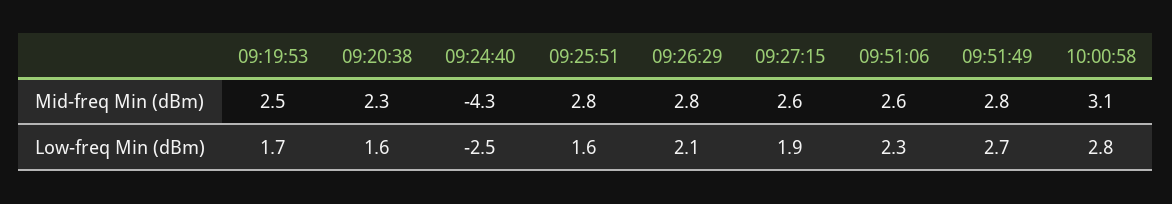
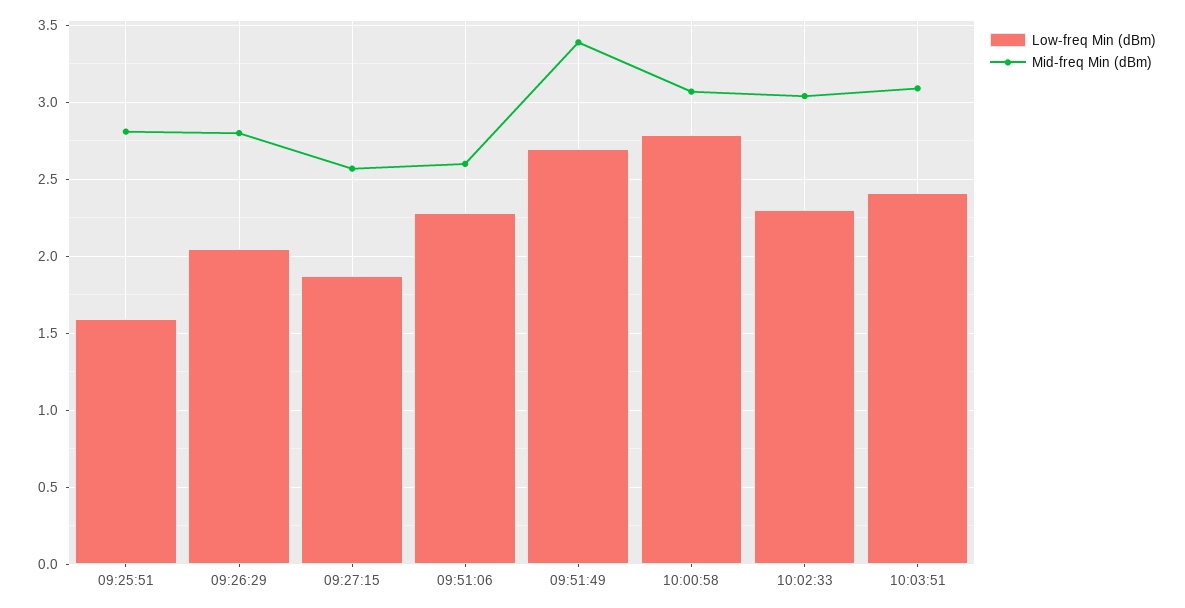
Mid-freq Min (dBm), 09:19:53: 2.5 -> none
Mid-freq Min (dBm), 09:20:38: 2.3 -> none
Mid-freq Min (dBm), 09:24:40: -4.3 -> none
Mid-freq Min (dBm), 09:51:49: 2.8 -> 3.4
Low-freq Min (dBm), 09:19:53: 1.7 -> none
Low-freq Min (dBm), 09:20:38: 1.6 -> none
Low-freq Min (dBm), 09:24:40: -2.5 -> none
Low-freq Min (dBm), 10:02:33: none -> 2.3
Mid-freq Min (dBm), 10:02:33: none -> 3.05
Low-freq Min (dBm), 10:03:51: none -> 2.4
Mid-freq Min (dBm), 10:03:51: none -> 3.1

